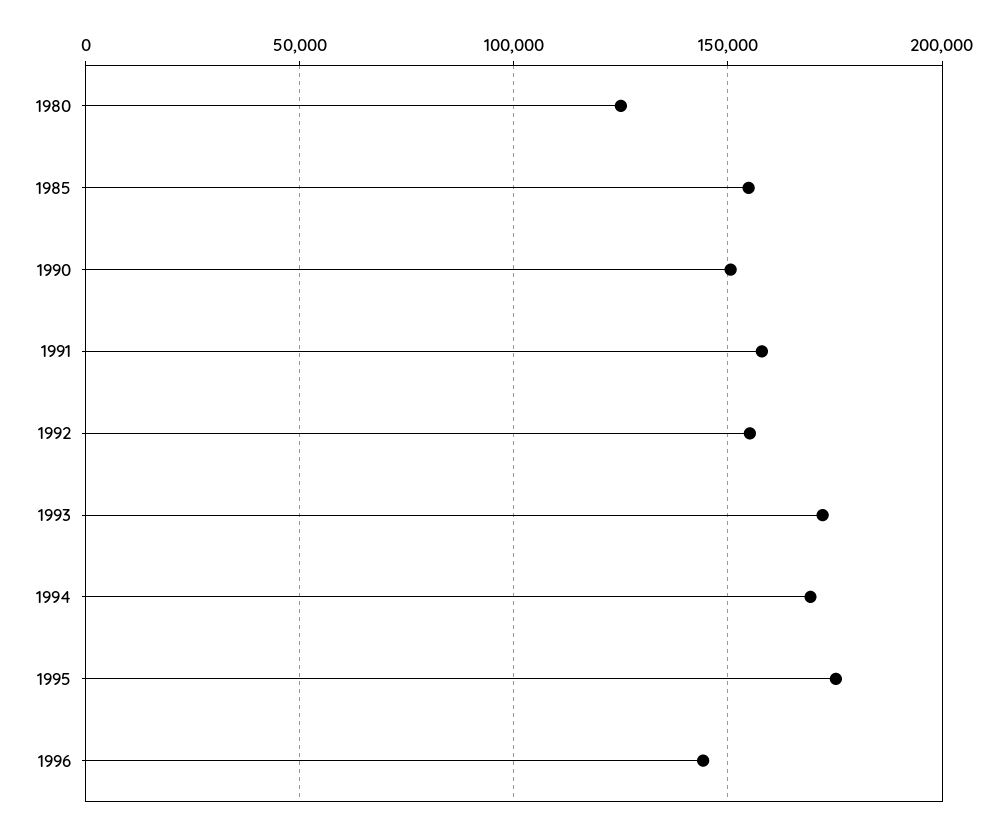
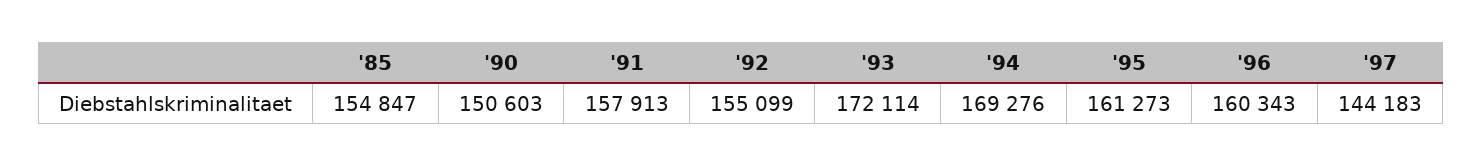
1980: 125000 -> none
1995: 175000 -> 161273
1996: 145000 -> 160343
'97: none -> 144183

